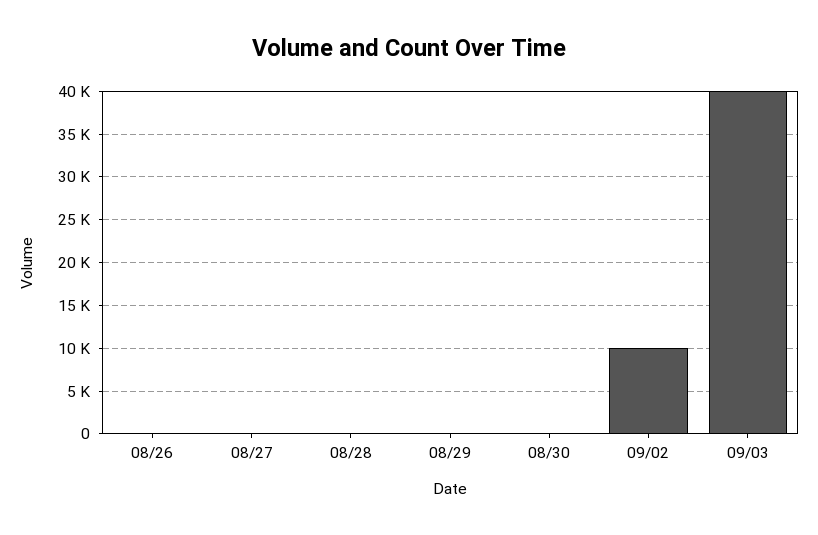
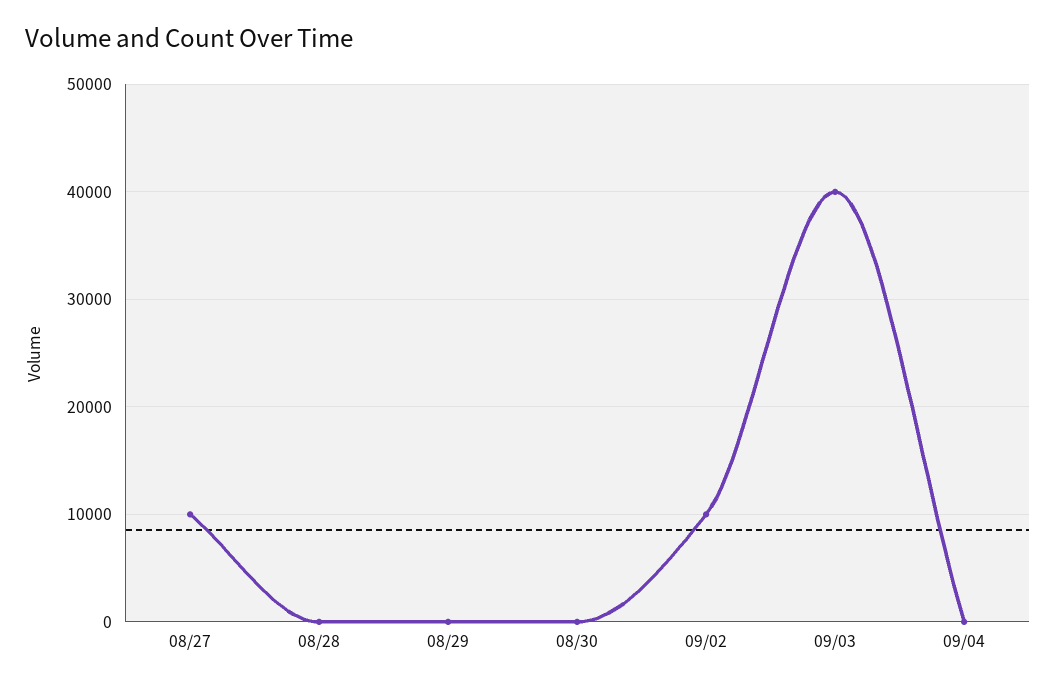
08/26: 0 -> none
08/27: 0 -> 10000
09/04: none -> 0

